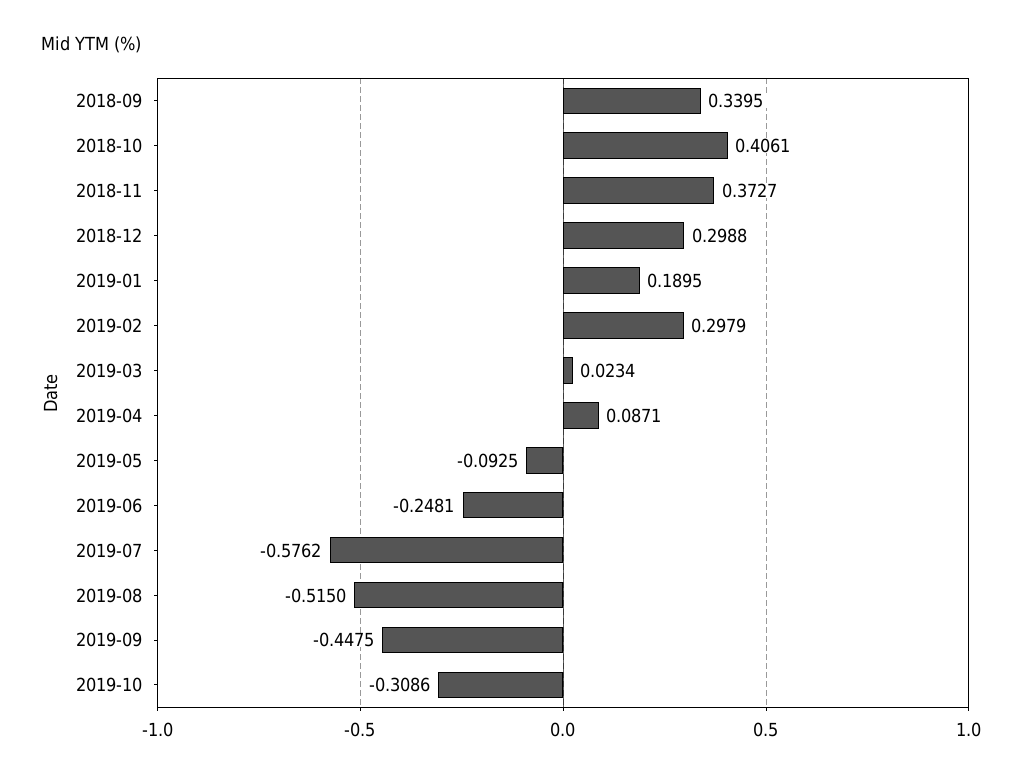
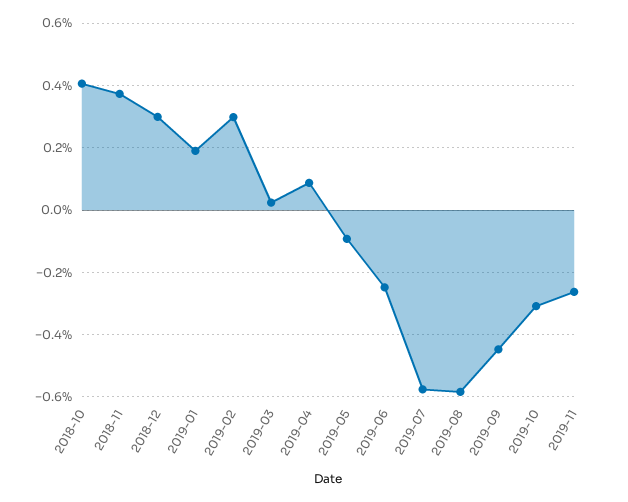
2018-09: 0.3395 -> none
2019-08: -0.515 -> -0.58
2019-11: none -> -0.26

